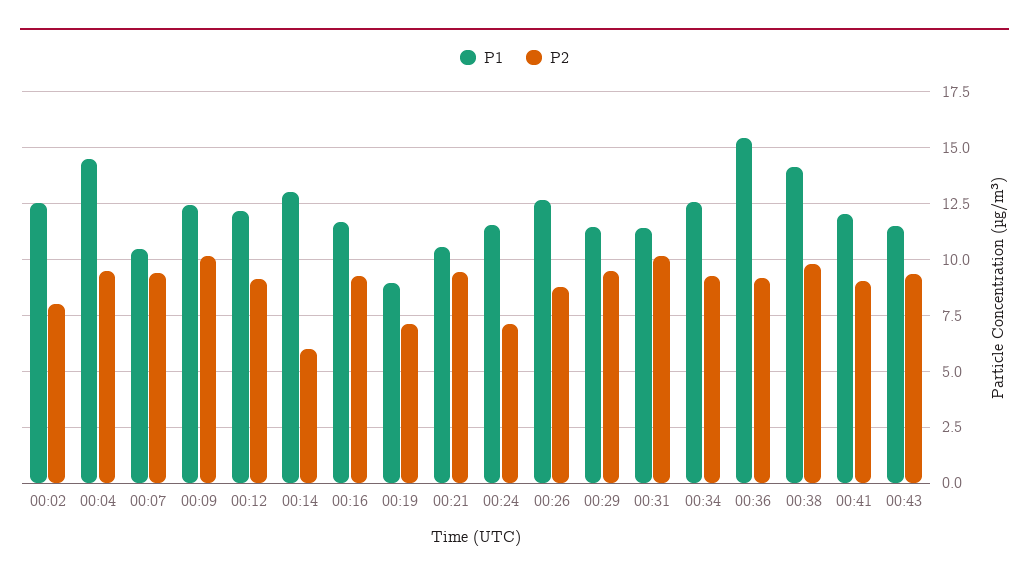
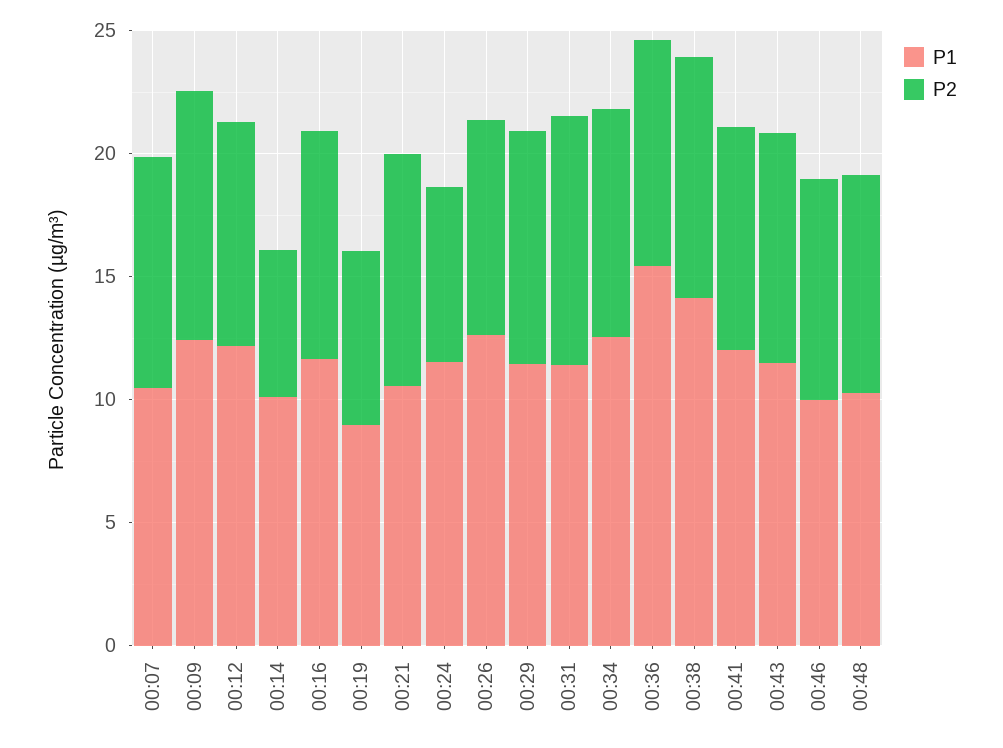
P1, 00:02: 12.5 -> none
P2, 00:02: 8 -> none
P1, 00:04: 14.5 -> none
P2, 00:04: 9.5 -> none
P1, 00:14: 13 -> 10
P1, 00:46: none -> 10
P2, 00:46: none -> 9
P1, 00:48: none -> 10
P2, 00:48: none -> 9

